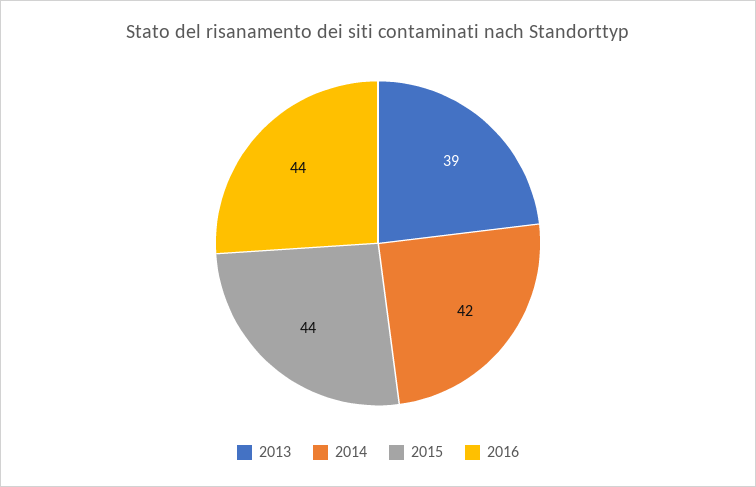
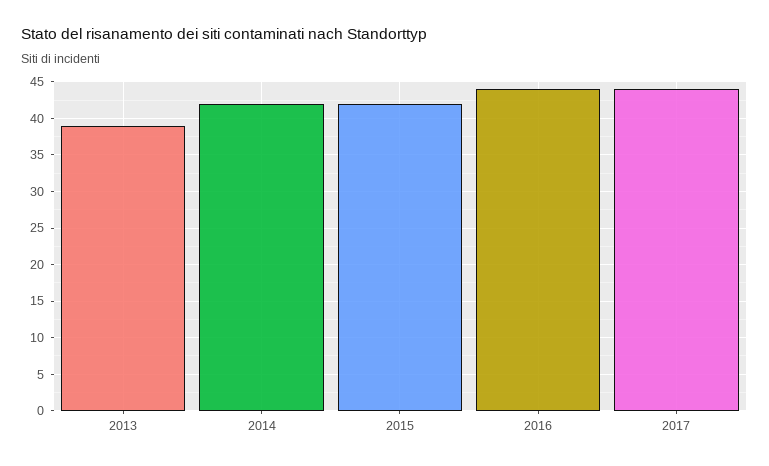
2015: 44 -> 42
2017: none -> 44

